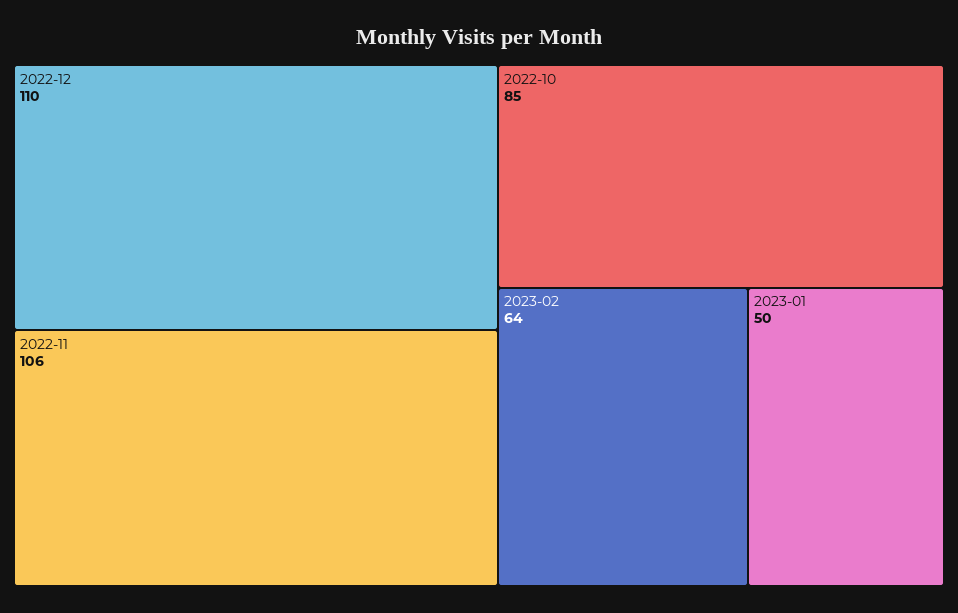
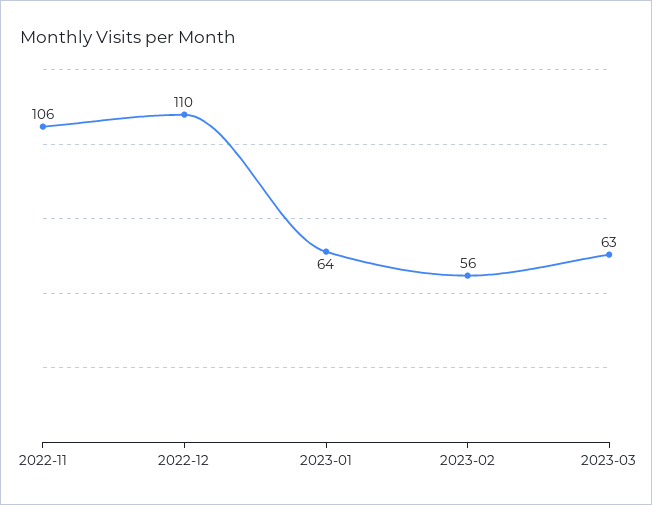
2022-10: 85 -> none
2023-02: 64 -> 56
2023-01: 50 -> 64
2023-03: none -> 63

